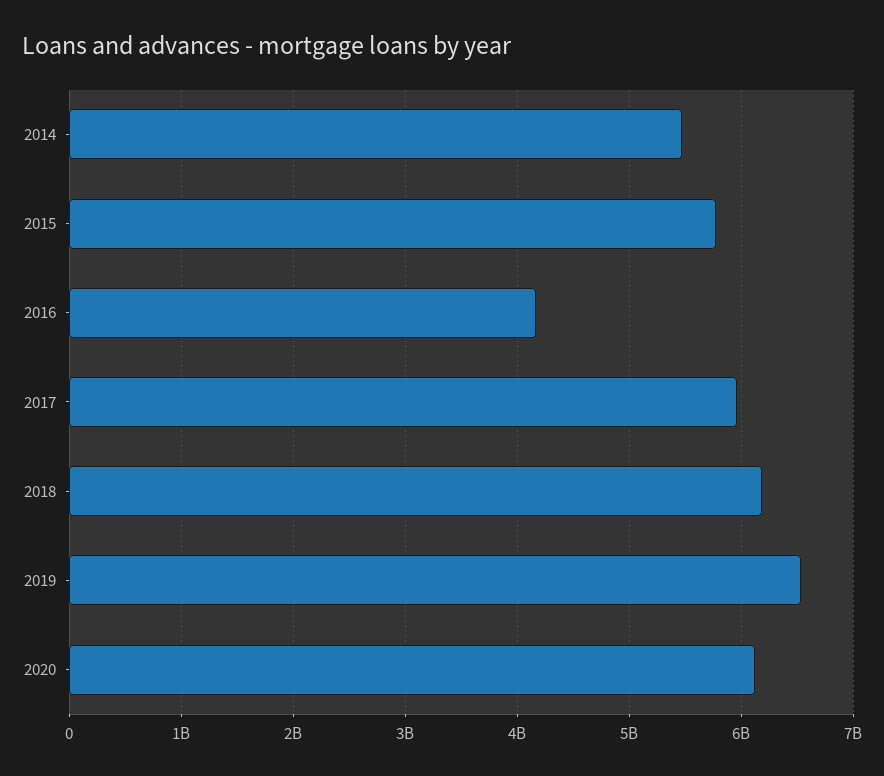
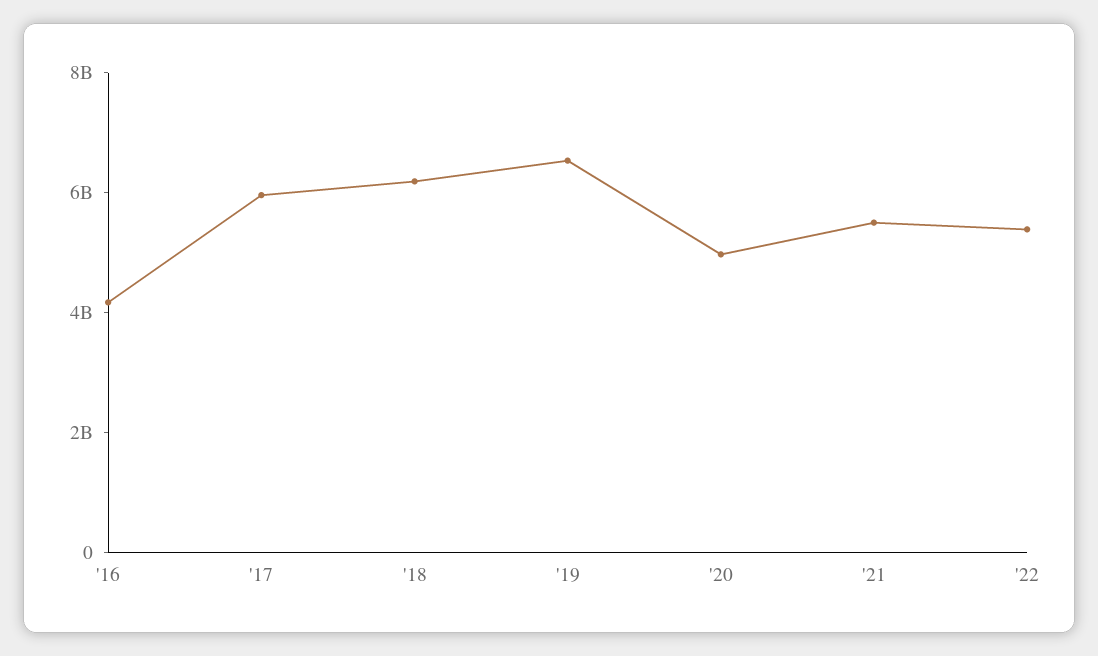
2014: 5500000000 -> none
2015: 5800000000 -> none
2020: 6100000000 -> 5000000000
'21: none -> 5500000000
'22: none -> 5500000000

